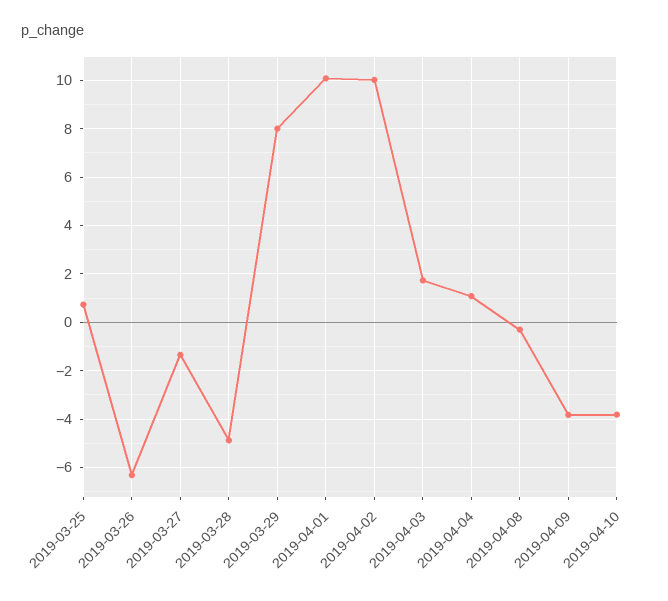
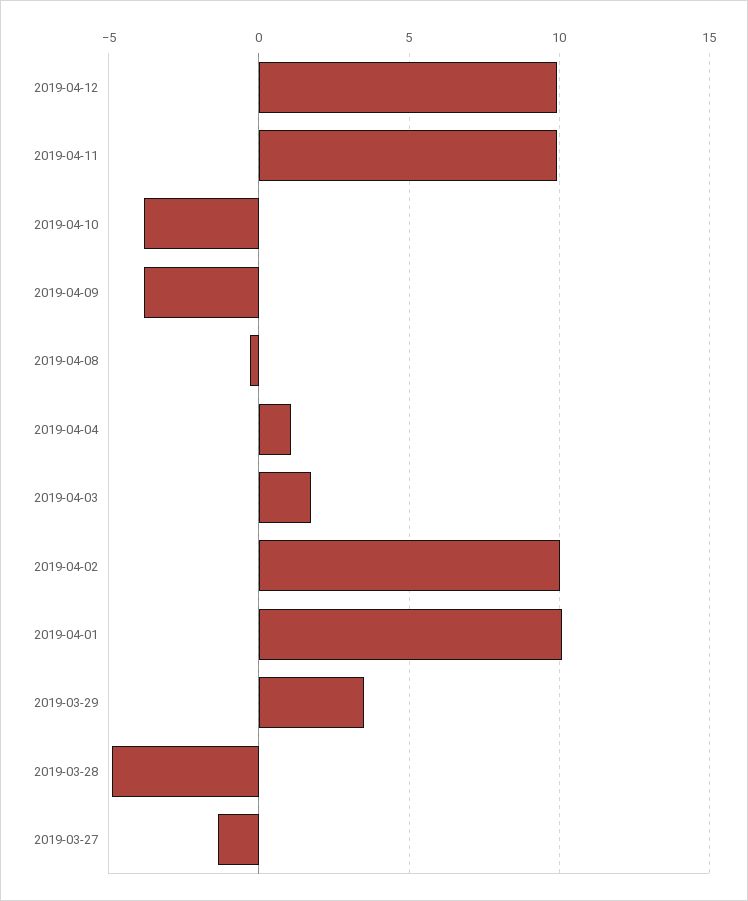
2019-03-25: 0.75 -> none
2019-03-26: -6.25 -> none
2019-03-29: 8 -> 3.5
2019-04-12: none -> 10
2019-04-11: none -> 10

